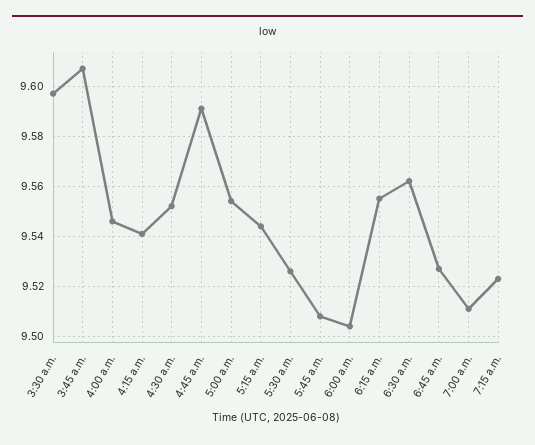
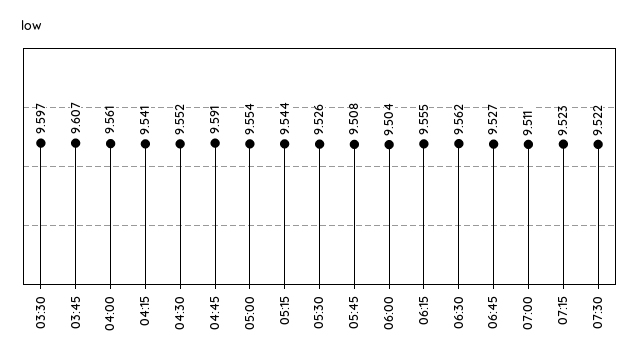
4:00 a.m.: 9.545 -> 9.561
07:30: none -> 9.522

